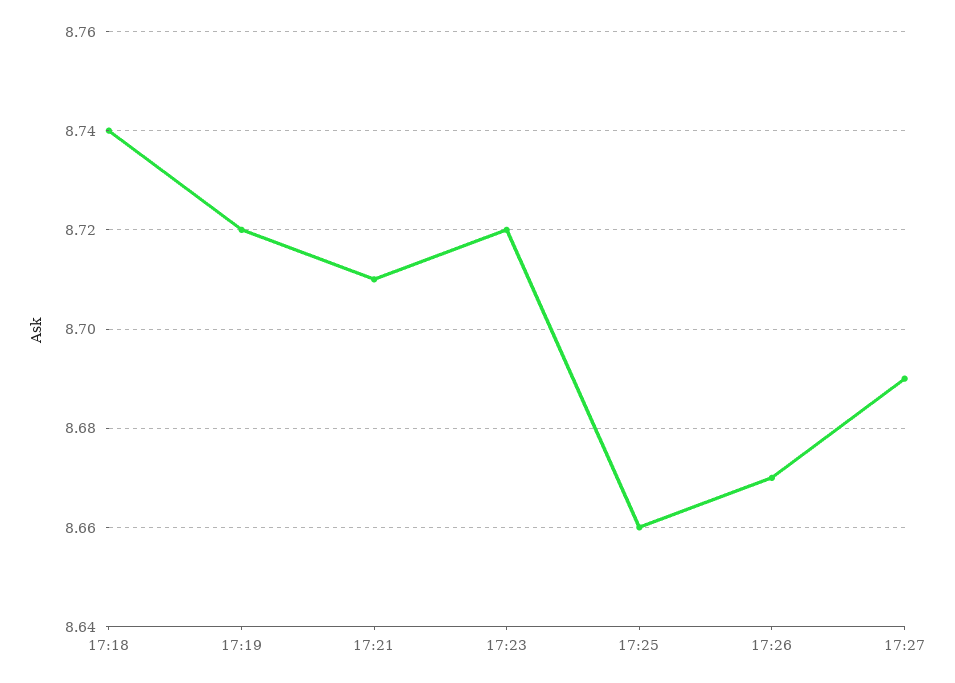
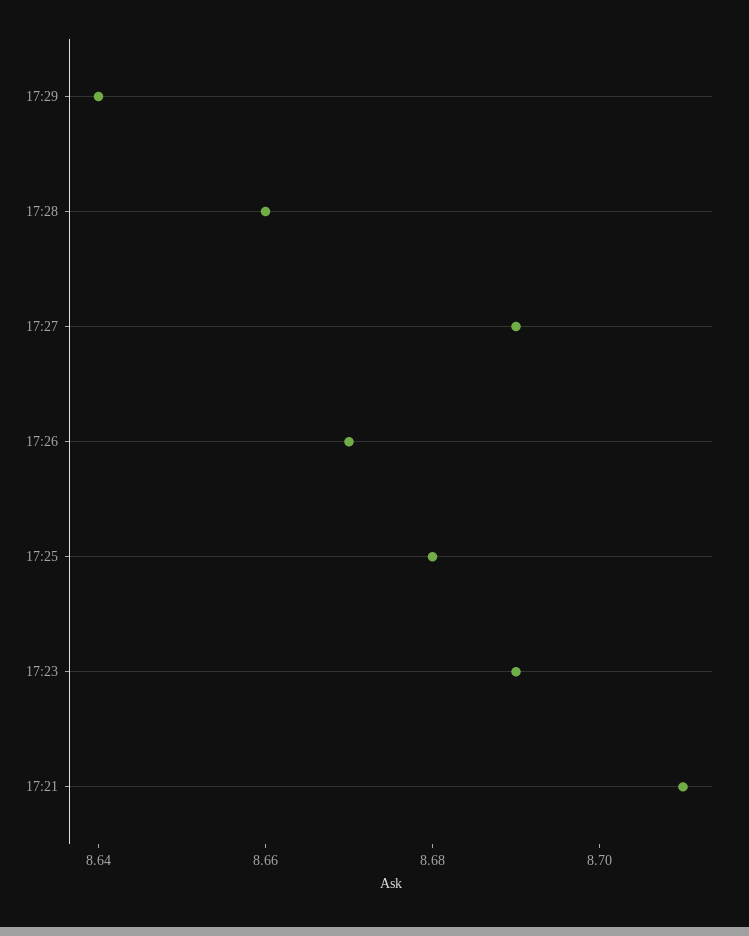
17:18: 8.74 -> none
17:19: 8.72 -> none
17:23: 8.72 -> 8.69
17:25: 8.66 -> 8.68
17:29: none -> 8.64
17:28: none -> 8.66

